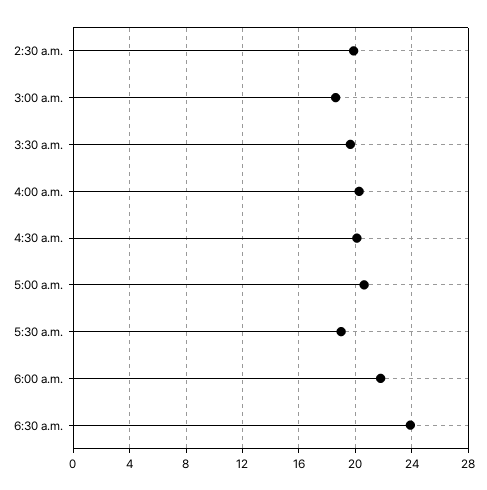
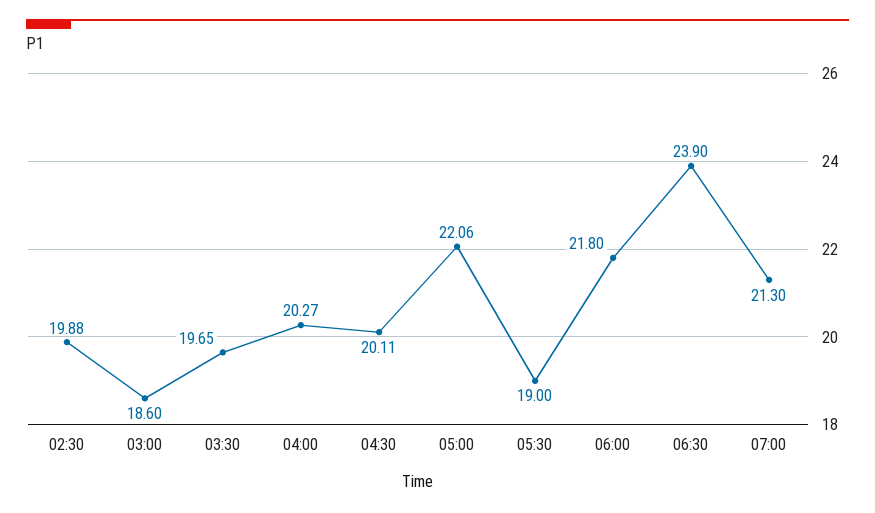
5:00 a.m.: 20.5 -> 22.06
07:00: none -> 21.3

